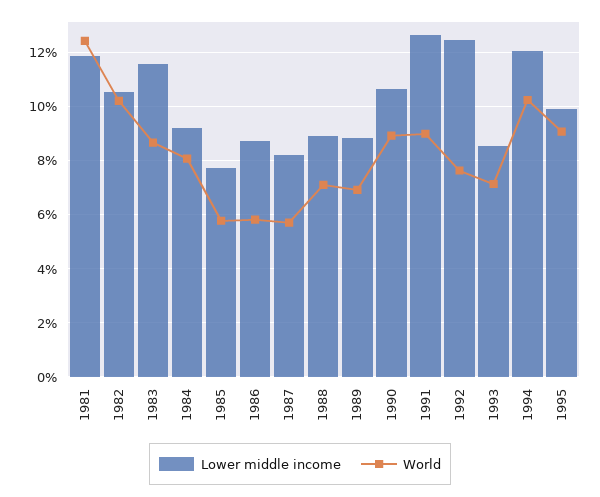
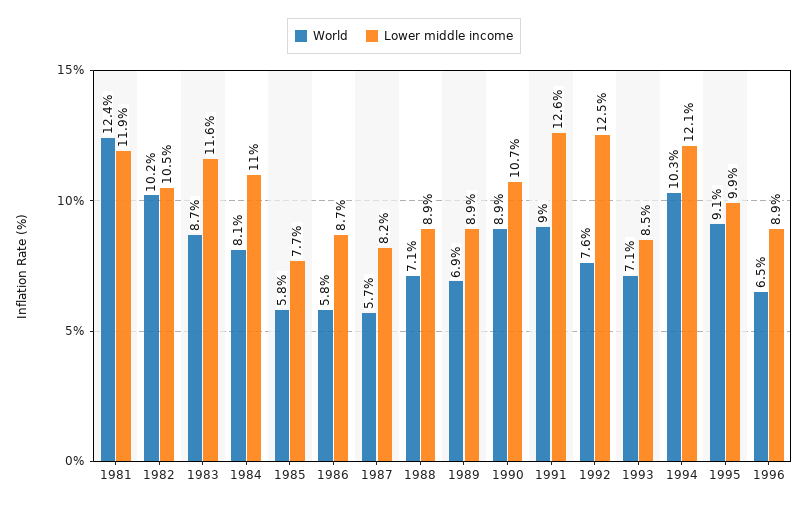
Lower middle income, 1984: 9.25 -> 11
World, 1996: none -> 6.5
Lower middle income, 1996: none -> 8.9

